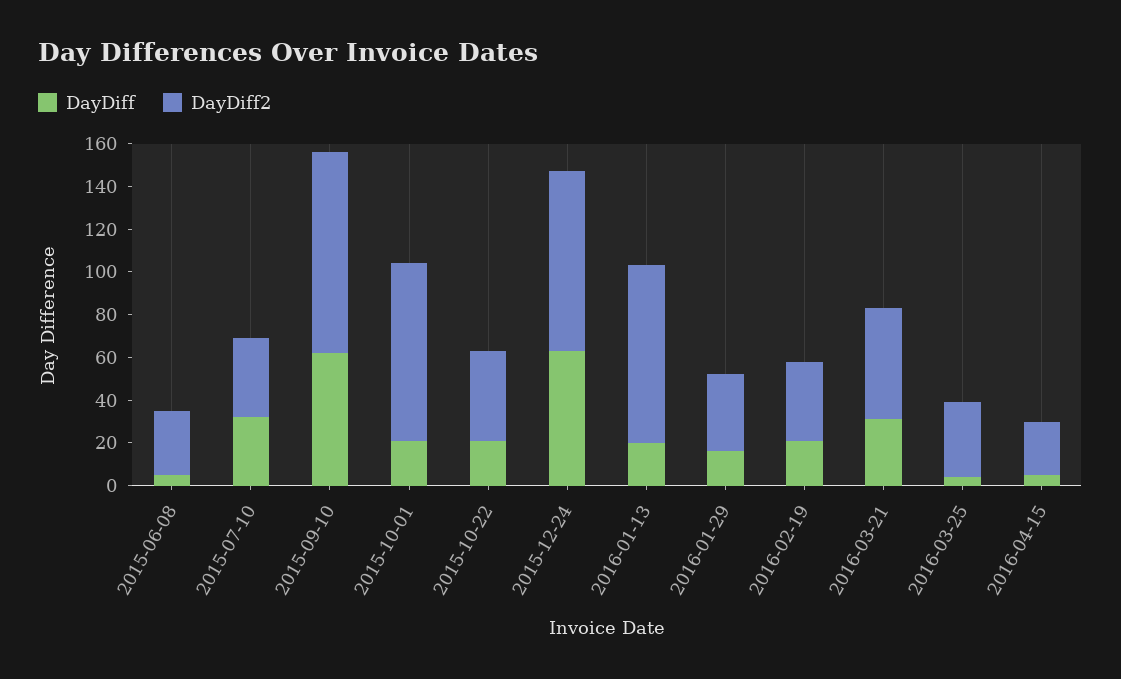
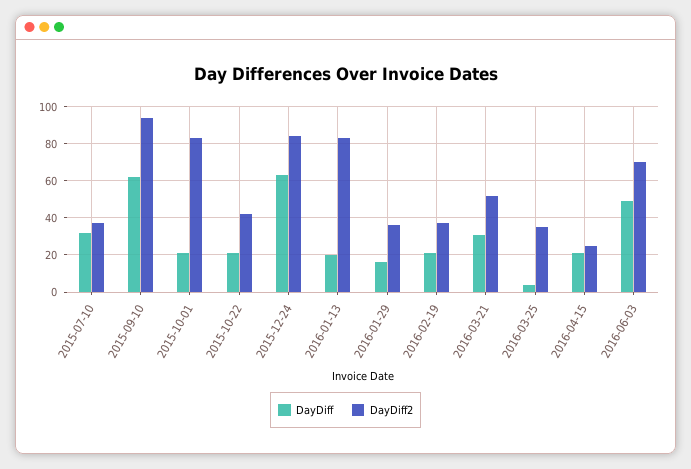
DayDiff, 2015-06-08: 5 -> none
DayDiff2, 2015-06-08: 30 -> none
DayDiff, 2016-04-15: 5 -> 20
DayDiff, 2016-06-03: none -> 50
DayDiff2, 2016-06-03: none -> 70

